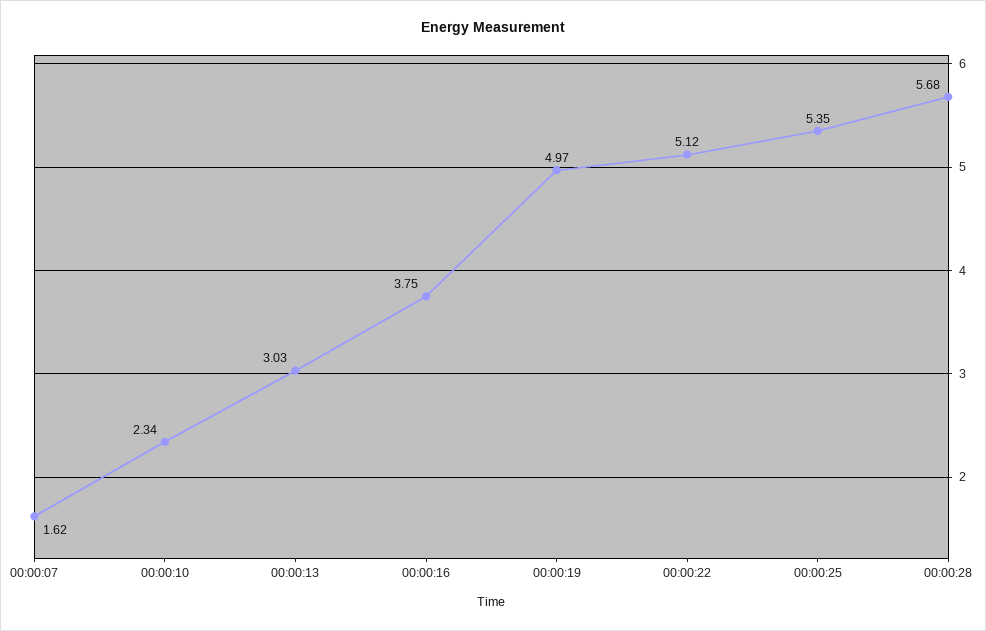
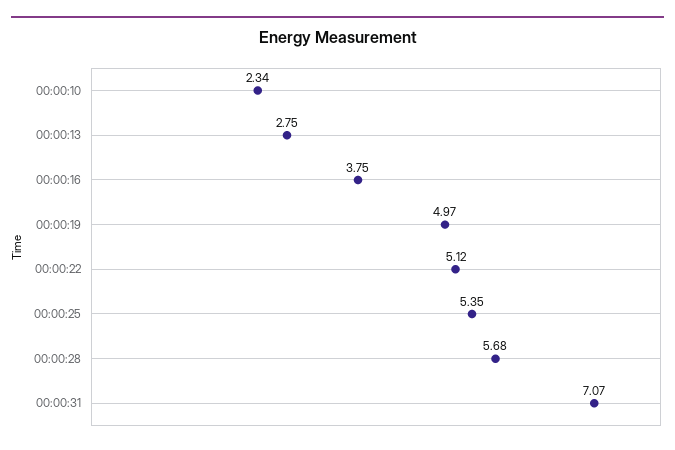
00:00:07: 1.62 -> none
00:00:13: 3.03 -> 2.75
00:00:31: none -> 7.07

